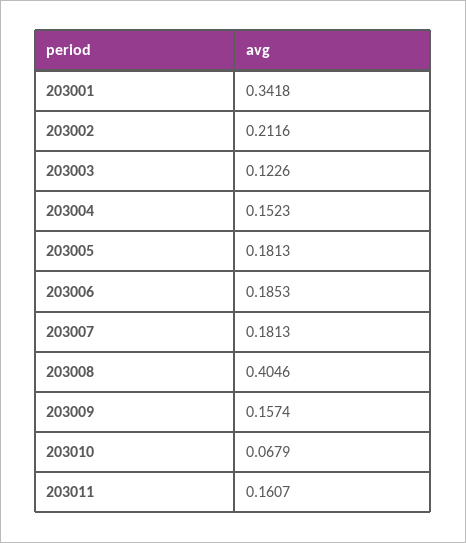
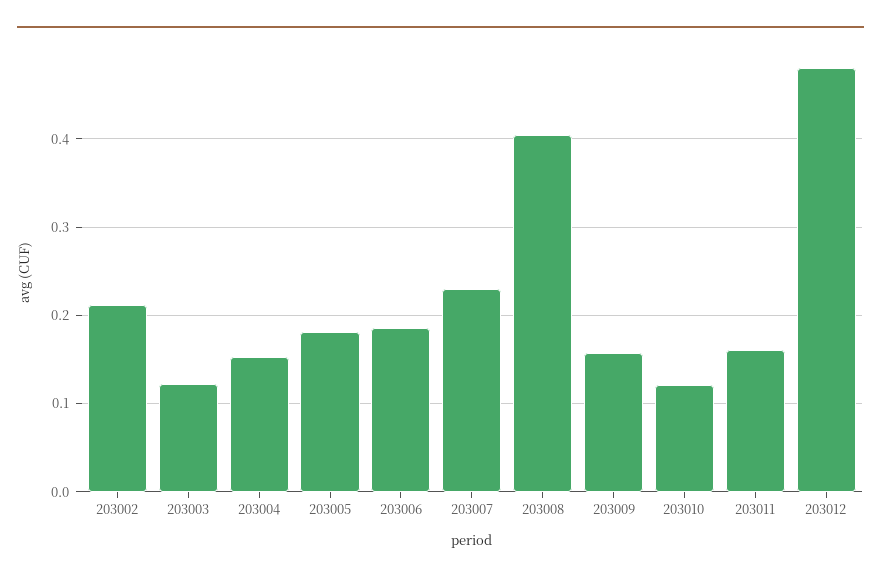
203001: 0.3418 -> none
203007: 0.1813 -> 0.23
203010: 0.0679 -> 0.12
203012: none -> 0.48

